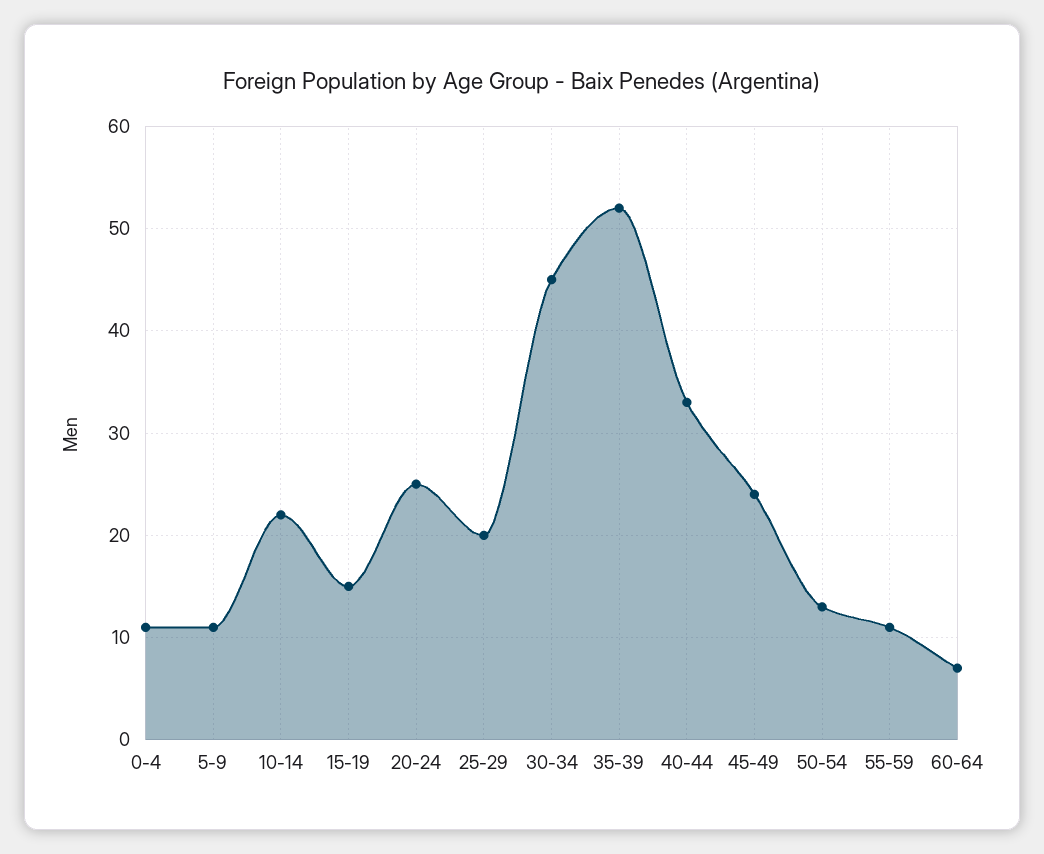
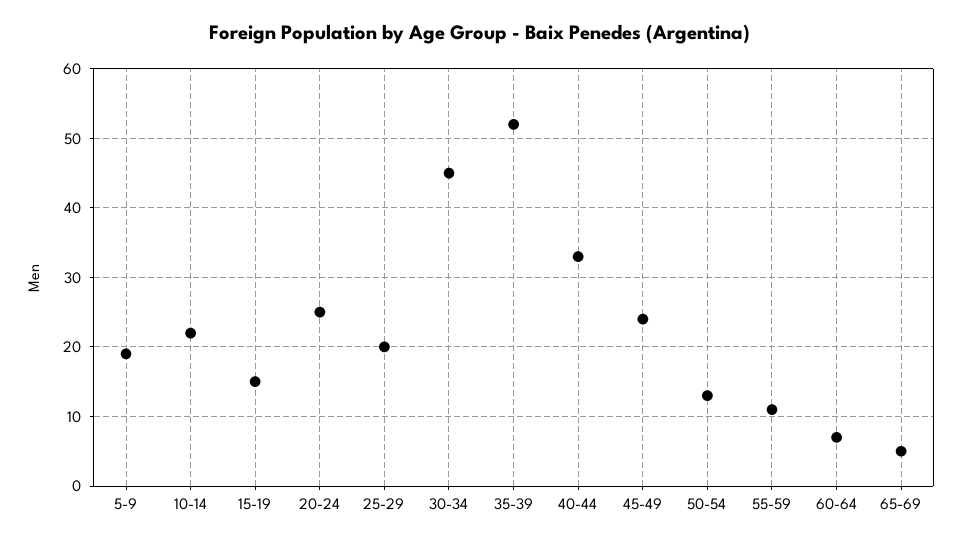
0-4: 11 -> none
5-9: 11 -> 19
65-69: none -> 5

